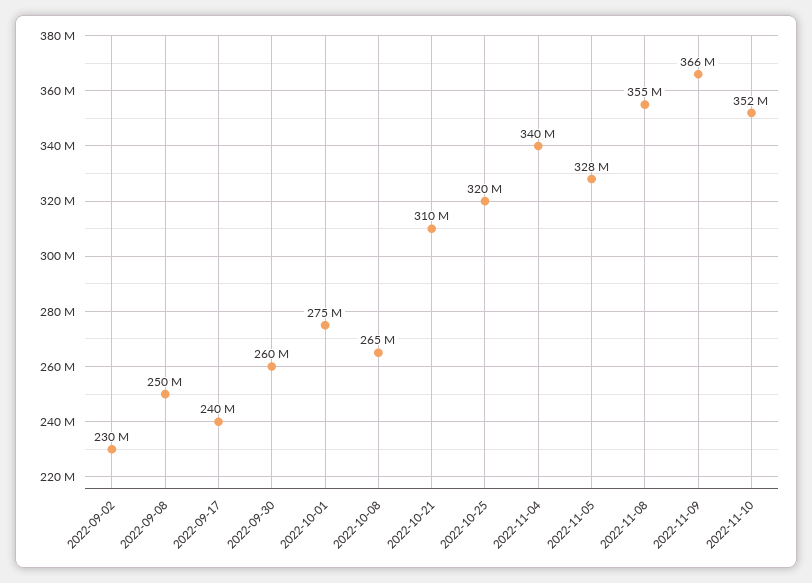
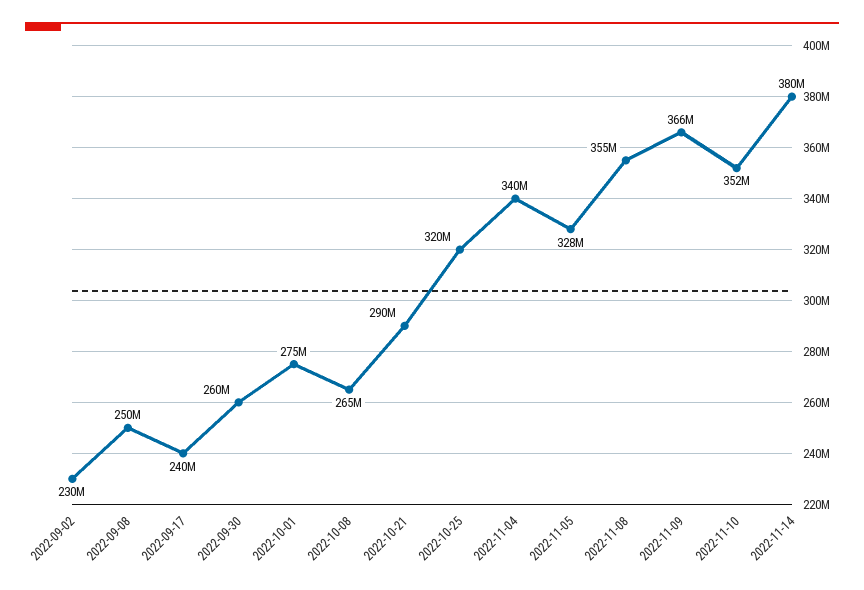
2022-10-21: 310000000 -> 290000000
2022-11-14: none -> 380000000

